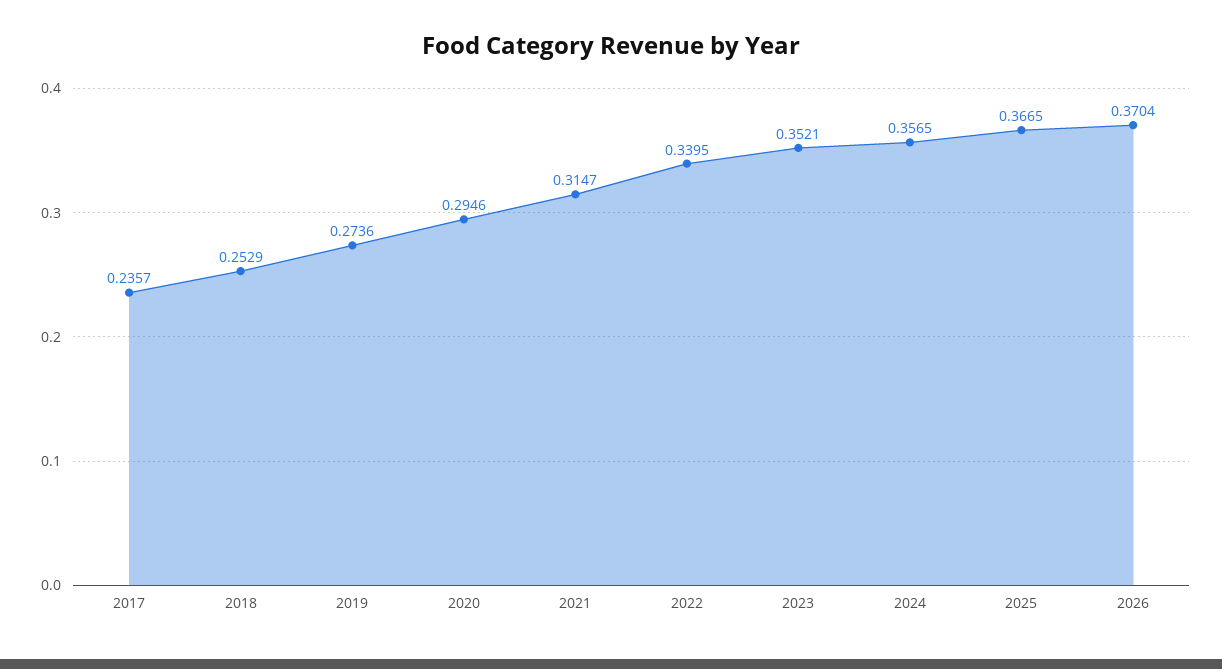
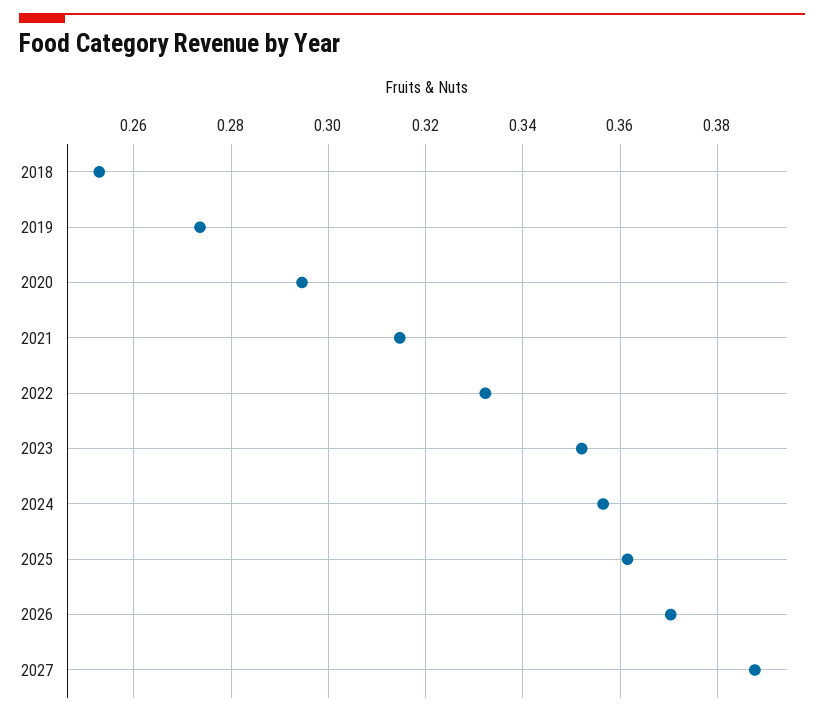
2017: 0.2357 -> none
2022: 0.3395 -> 0.332
2025: 0.3665 -> 0.362
2027: none -> 0.388

